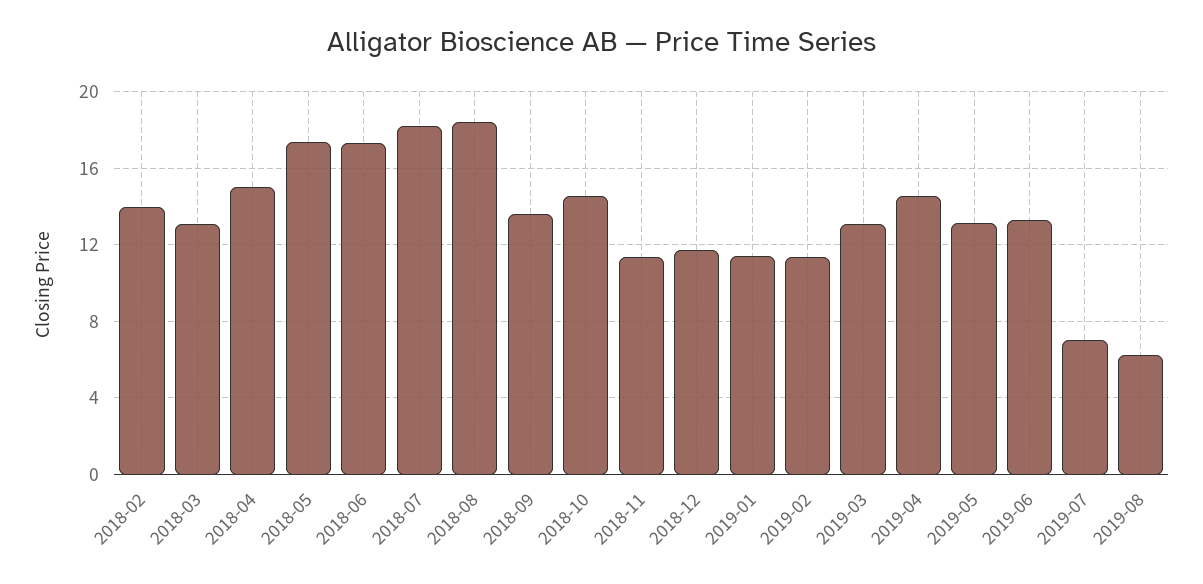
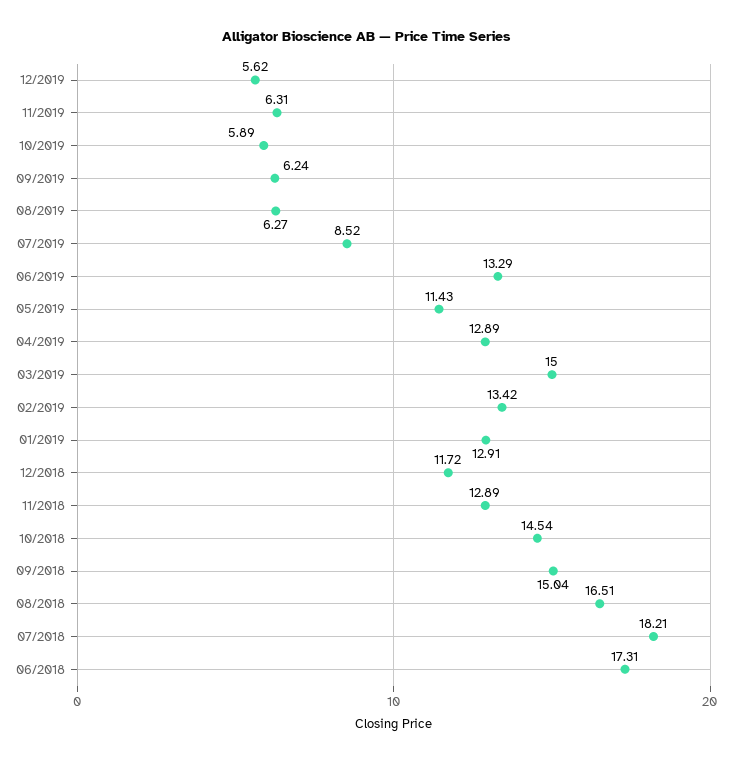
2018-02: 14 -> none
2018-03: 13 -> none
2018-04: 15 -> none
2018-05: 17.5 -> none
2018-08: 18.5 -> 16.51
2018-09: 13.5 -> 15.04
2018-11: 11.5 -> 12.89
2019-01: 11.5 -> 12.91
2019-02: 11.5 -> 13.42
2019-03: 13 -> 15
2019-04: 14.5 -> 12.89
2019-05: 13 -> 11.43
2019-07: 7 -> 8.52
12/2019: none -> 5.62
11/2019: none -> 6.31
10/2019: none -> 5.89
09/2019: none -> 6.24

